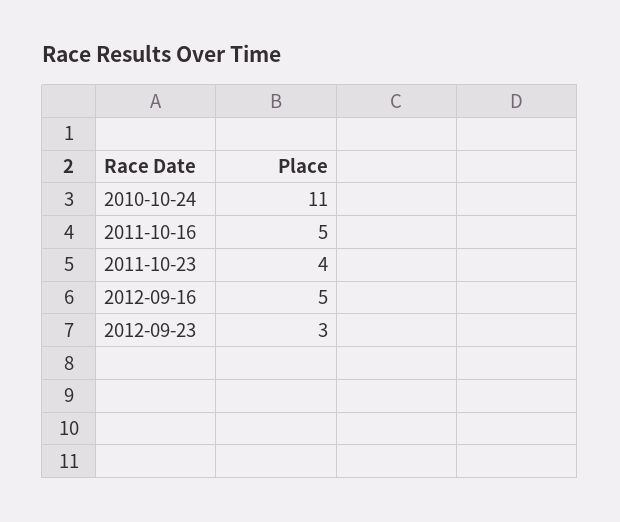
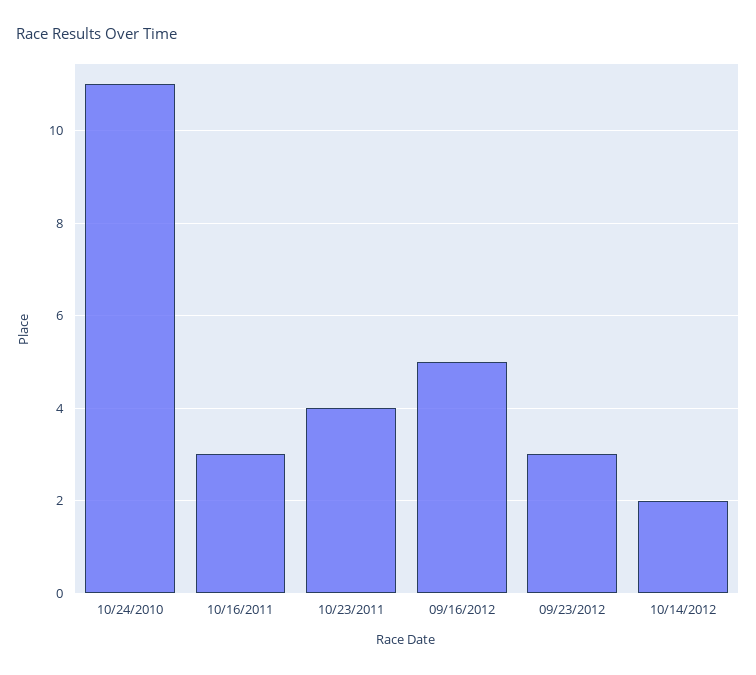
2011-10-16: 5 -> 3
10/14/2012: none -> 2

